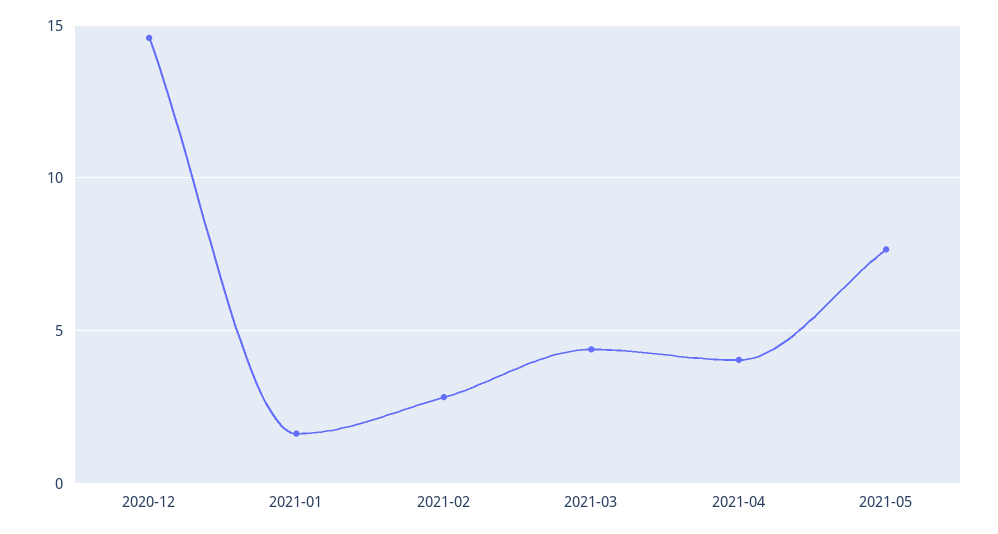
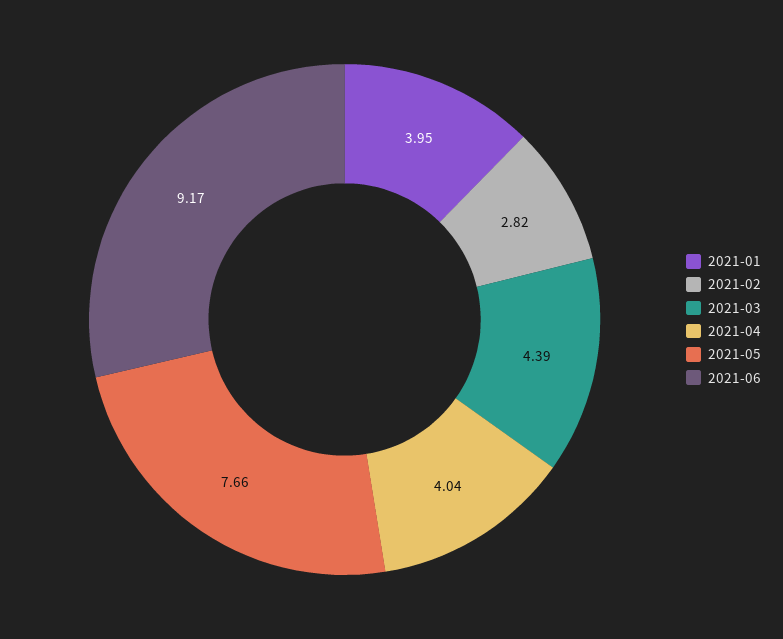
2020-12: 14.5 -> none
2021-01: 1.5 -> 3.95
2021-06: none -> 9.17

